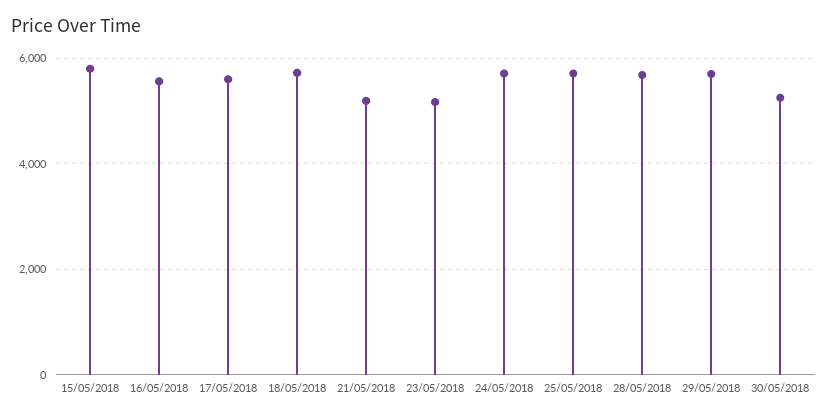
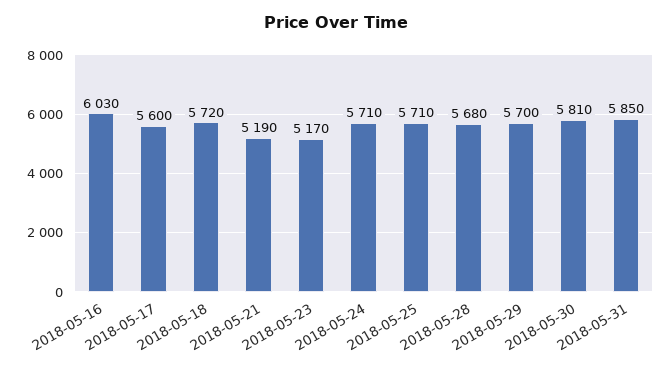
15/05/2018: 5800 -> none
16/05/2018: 5600 -> 6030
30/05/2018: 5200 -> 5810
2018-05-31: none -> 5850

